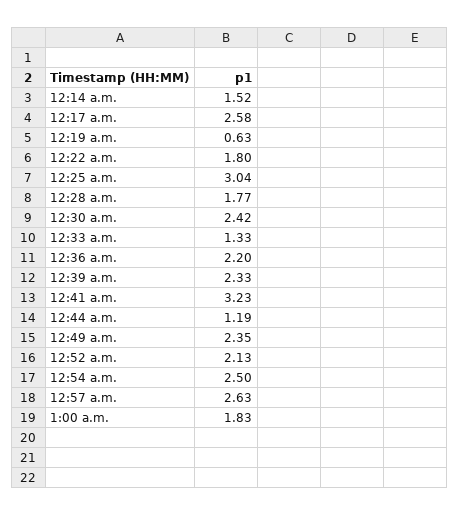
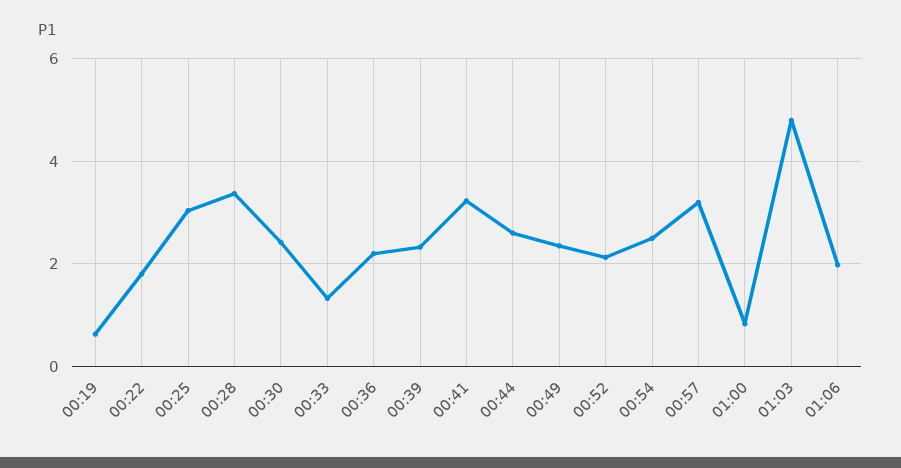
12:14 a.m.: 1.52 -> none
12:17 a.m.: 2.58 -> none
12:28 a.m.: 1.77 -> 3.4
12:44 a.m.: 1.19 -> 2.6
12:57 a.m.: 2.63 -> 3.2
1:00 a.m.: 1.83 -> 0.8
01:03: none -> 4.8
01:06: none -> 2

